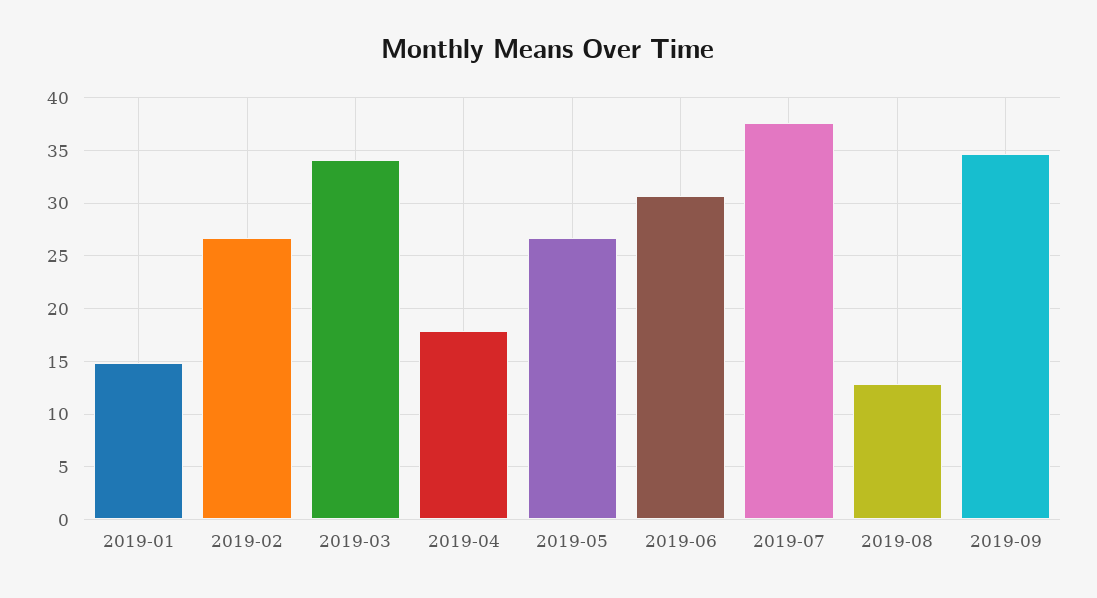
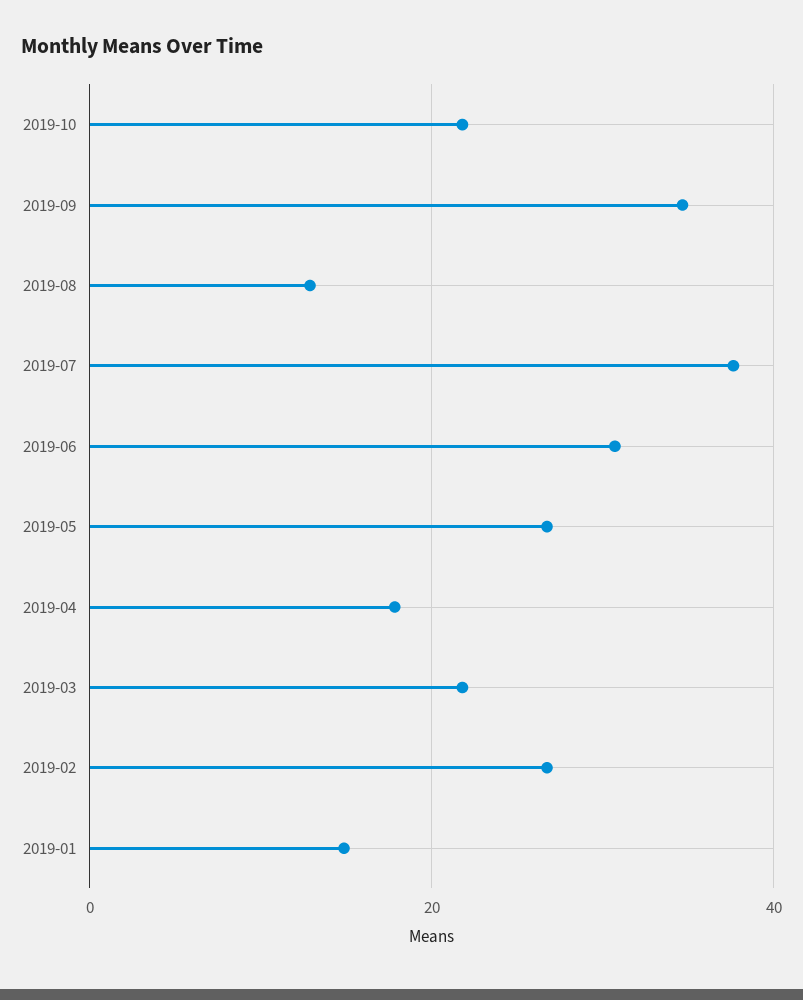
2019-03: 34 -> 22
2019-10: none -> 22

